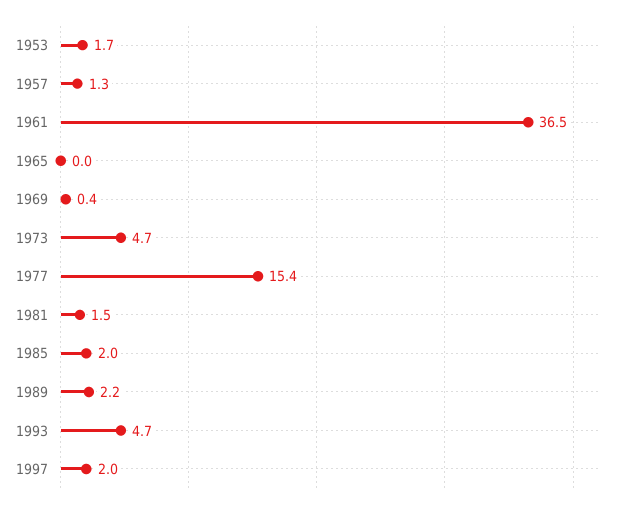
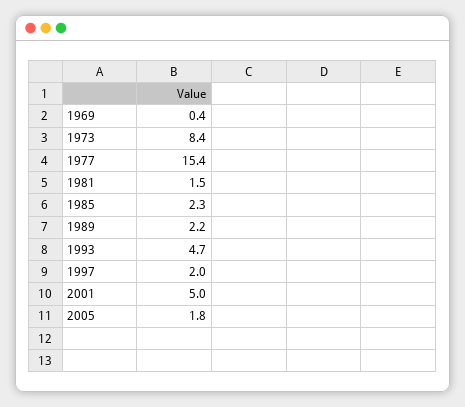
1953: 1.7 -> none
1957: 1.3 -> none
1961: 36.5 -> none
1965: 0 -> none
1973: 4.7 -> 8.4
1985: 2 -> 2.3
2001: none -> 5
2005: none -> 1.8

